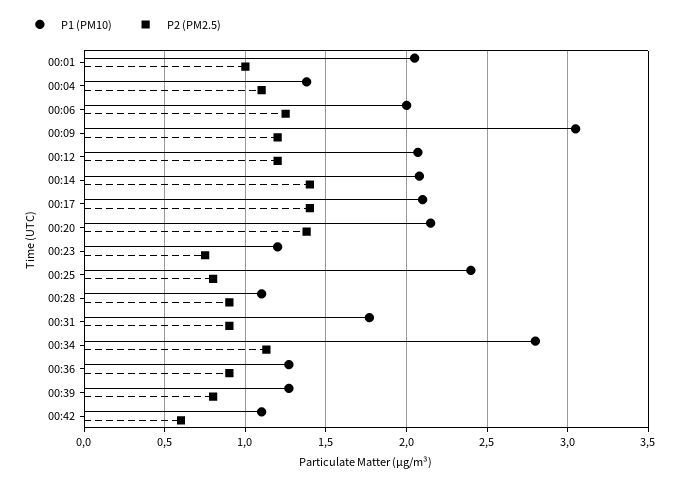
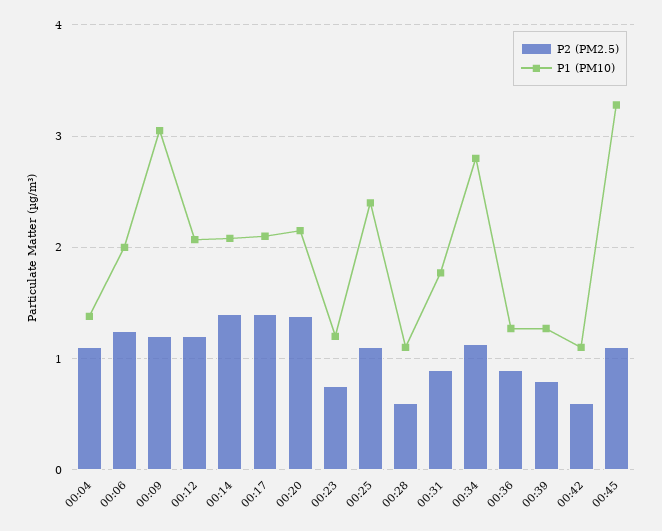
P1 (PM10), 00:01: 2.05 -> none
P2 (PM2.5), 00:01: 1 -> none
P2 (PM2.5), 00:25: 0.8 -> 1.1
P2 (PM2.5), 00:28: 0.9 -> 0.6
P2 (PM2.5), 00:45: none -> 1.1
P1 (PM10), 00:45: none -> 3.3

